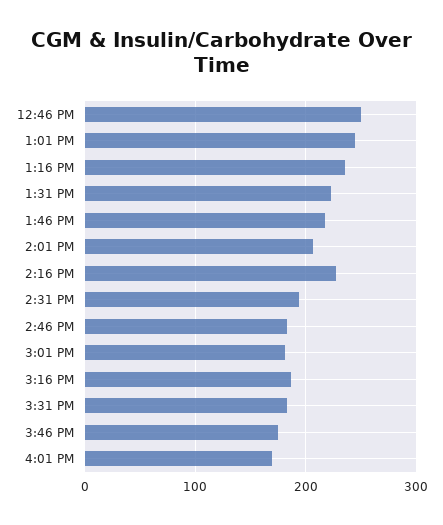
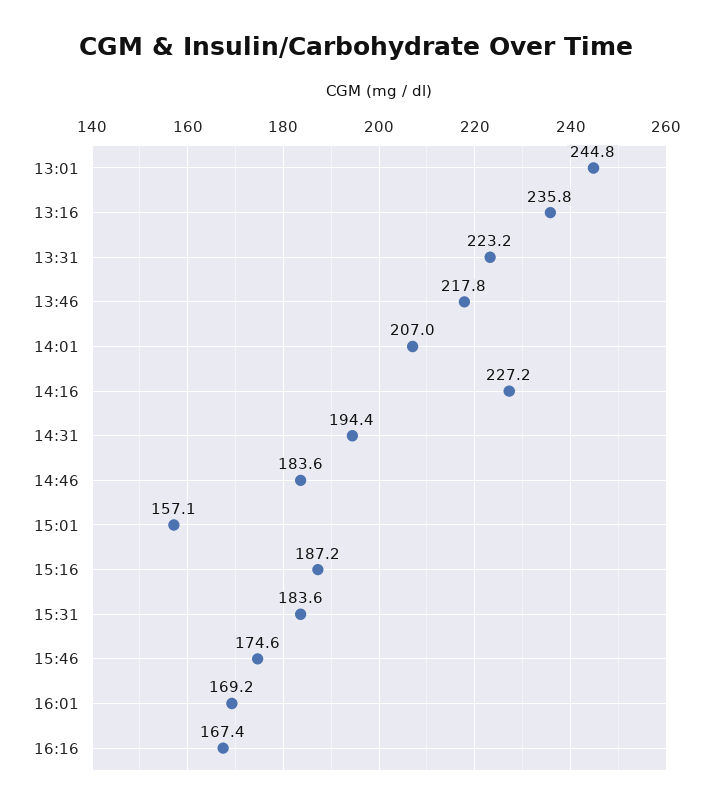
12:46 PM: 250 -> none
3:01 PM: 180 -> 157.1
16:16: none -> 167.4

